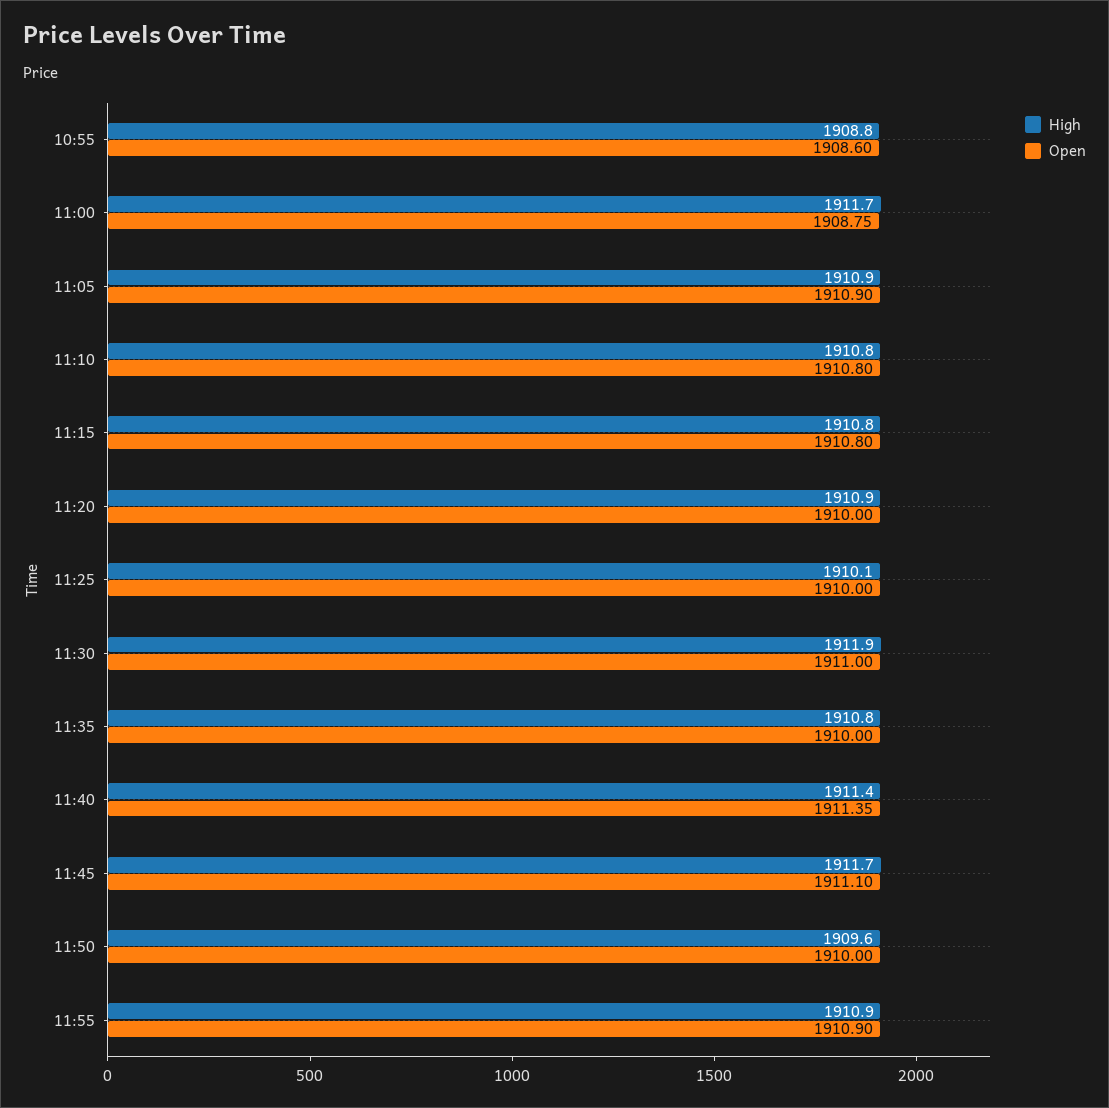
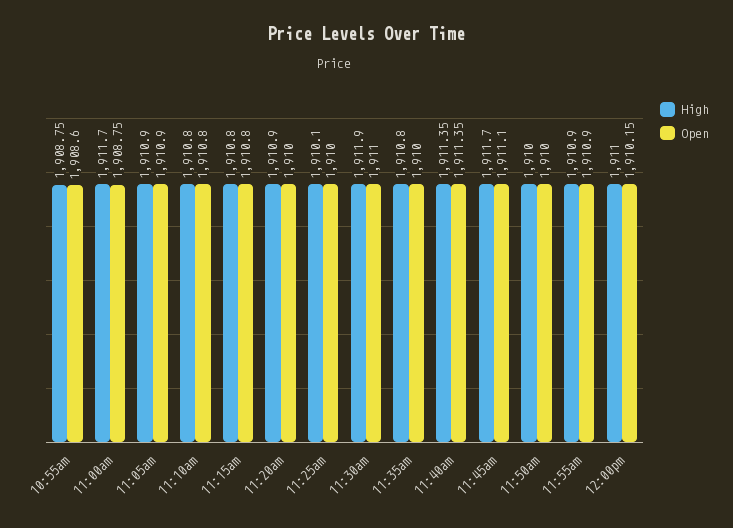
High, 11:50: 1909.6 -> 1910
High, 12:00pm: none -> 1911
Open, 12:00pm: none -> 1910.15

